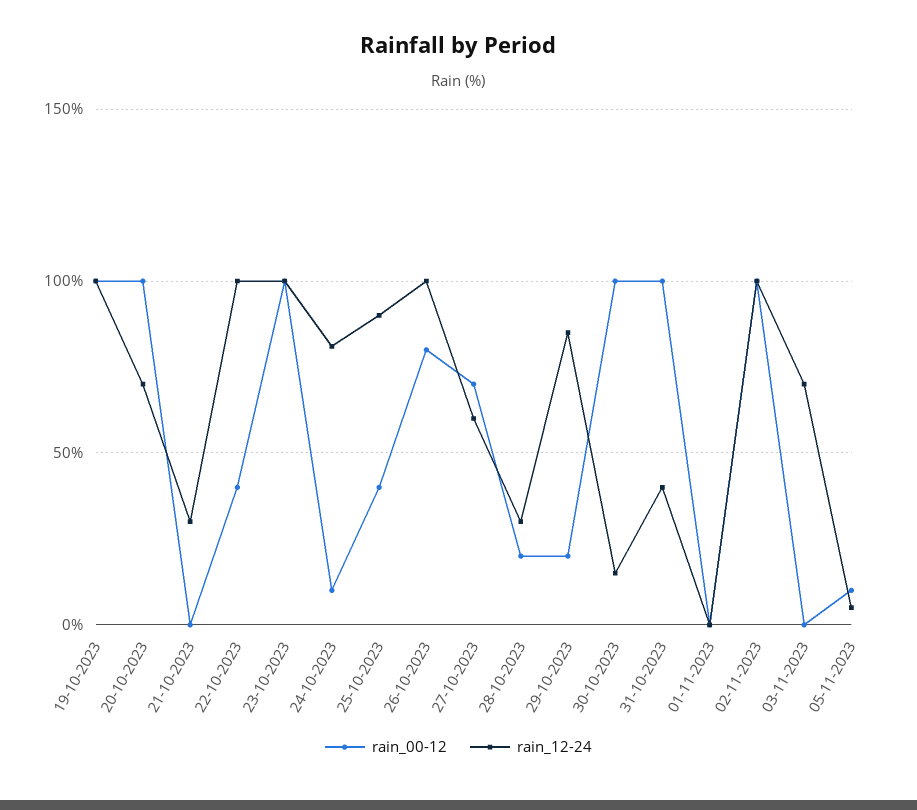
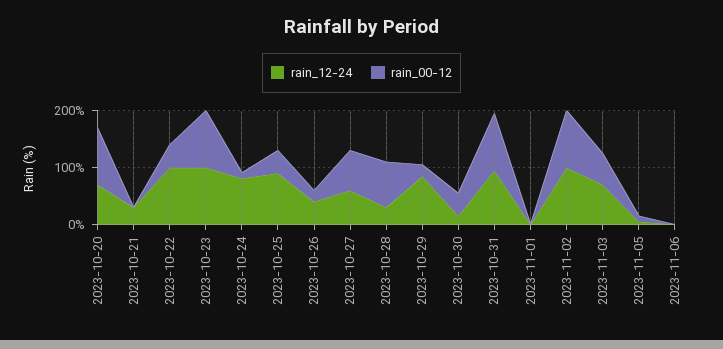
rain_00-12, 19-10-2023: 100 -> none
rain_12-24, 19-10-2023: 100 -> none
rain_00-12, 26-10-2023: 80 -> 20
rain_12-24, 26-10-2023: 100 -> 40
rain_00-12, 28-10-2023: 20 -> 80
rain_00-12, 30-10-2023: 100 -> 40
rain_12-24, 31-10-2023: 40 -> 100
rain_00-12, 03-11-2023: 0 -> 60
rain_12-24, 2023-11-06: none -> 0
rain_00-12, 2023-11-06: none -> 0

